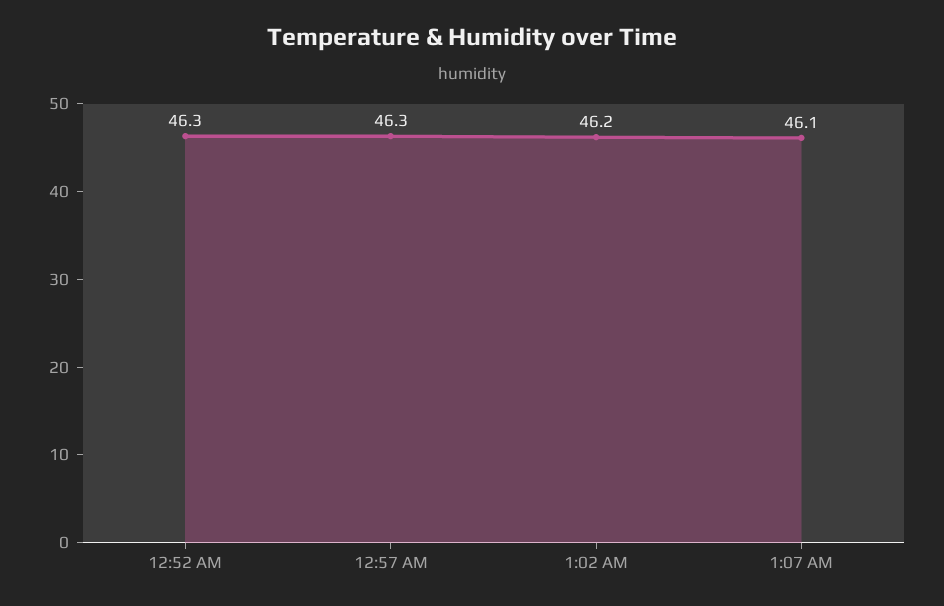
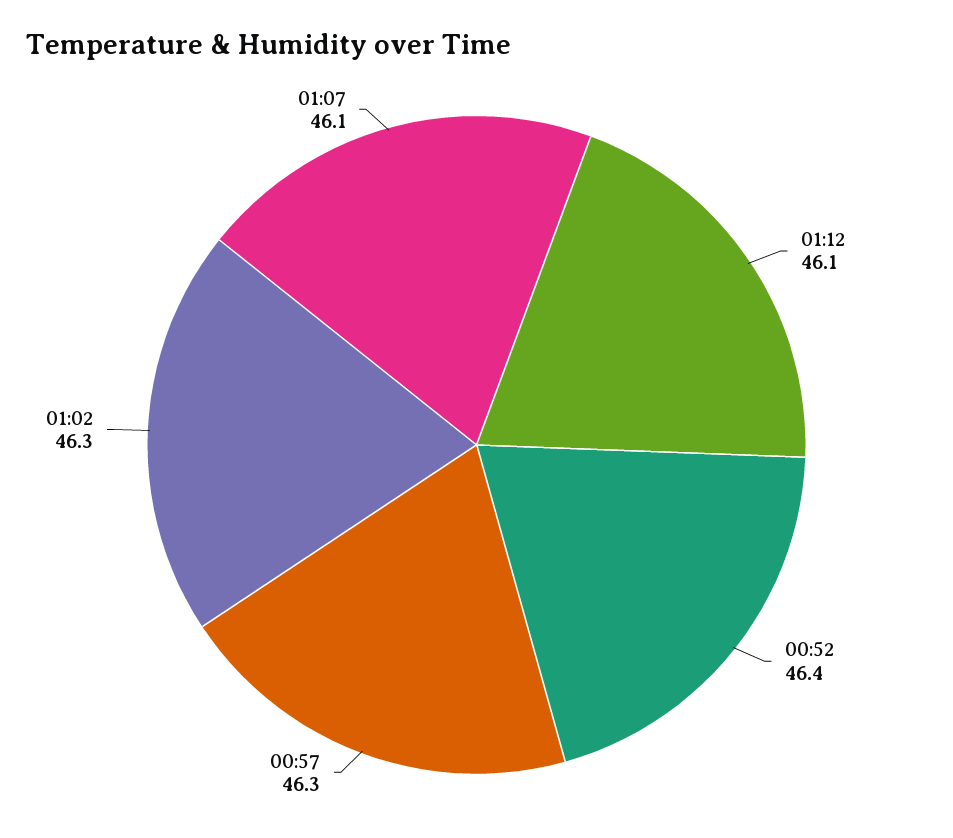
12:52 AM: 46.3 -> 46.4
1:02 AM: 46.2 -> 46.3
01:12: none -> 46.1

